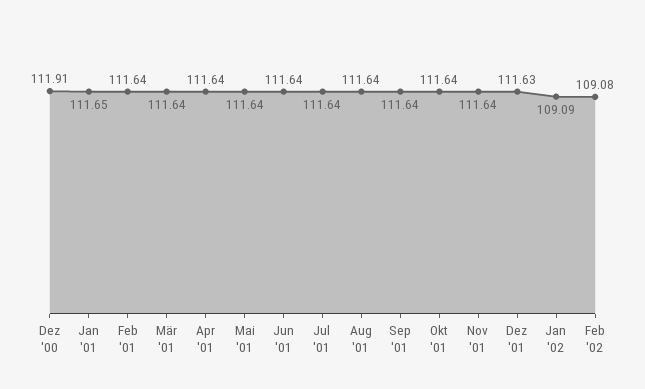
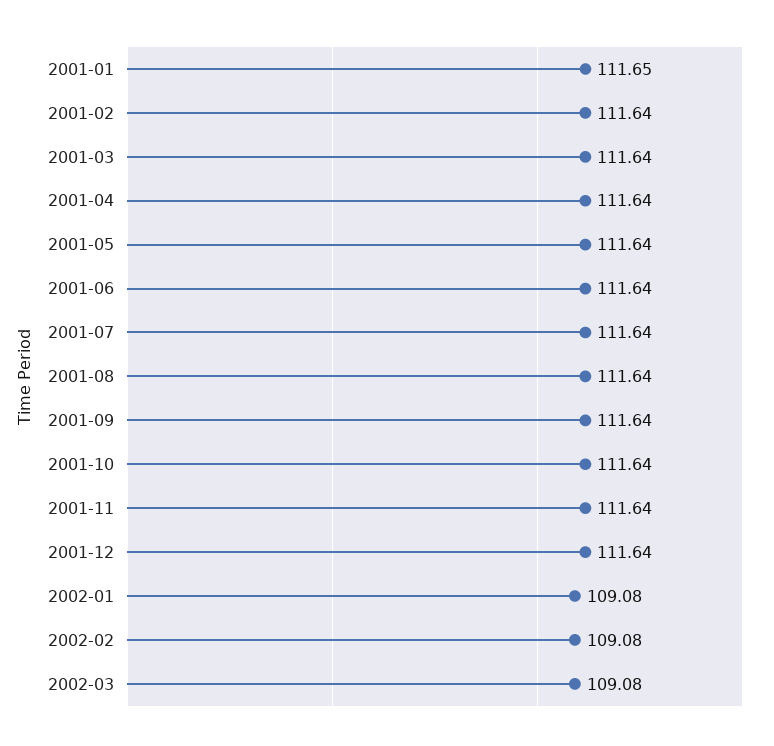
Dez '00: 111.91 -> none
Dez '01: 111.63 -> 111.64
Jan '02: 109.09 -> 109.08
2002-03: none -> 109.08

